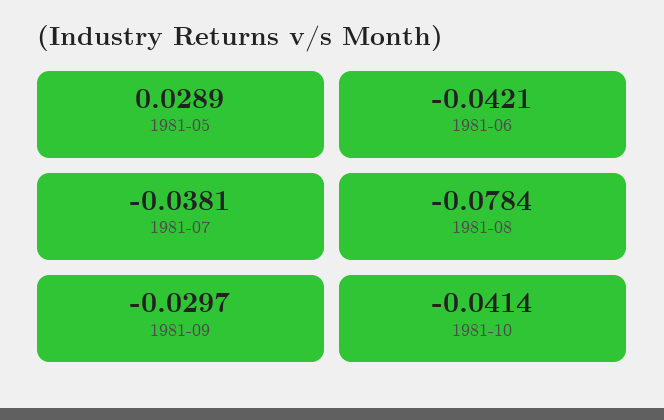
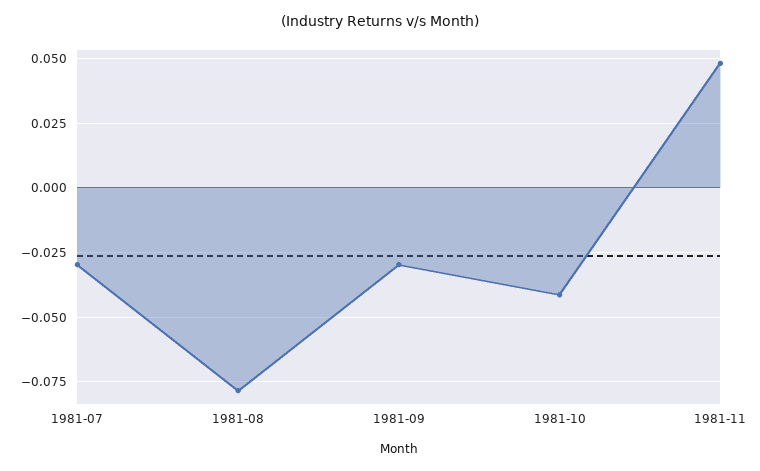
1981-05: 0.0289 -> none
1981-06: -0.0421 -> none
1981-07: -0.0381 -> -0.03
1981-11: none -> 0.0475

